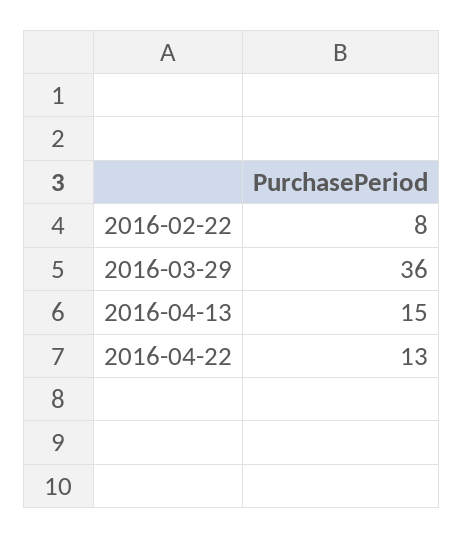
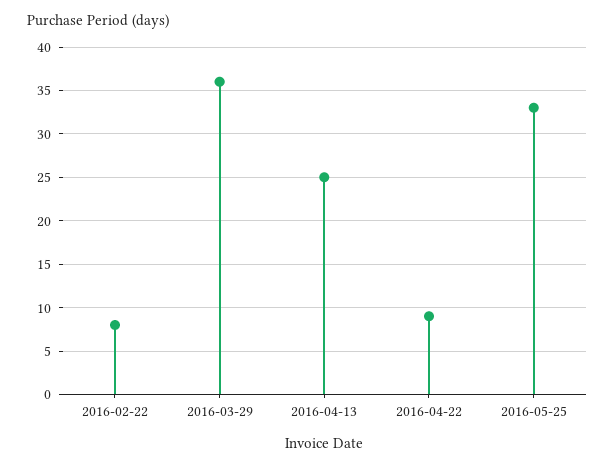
2016-04-13: 15 -> 25
2016-04-22: 13 -> 9
2016-05-25: none -> 33

